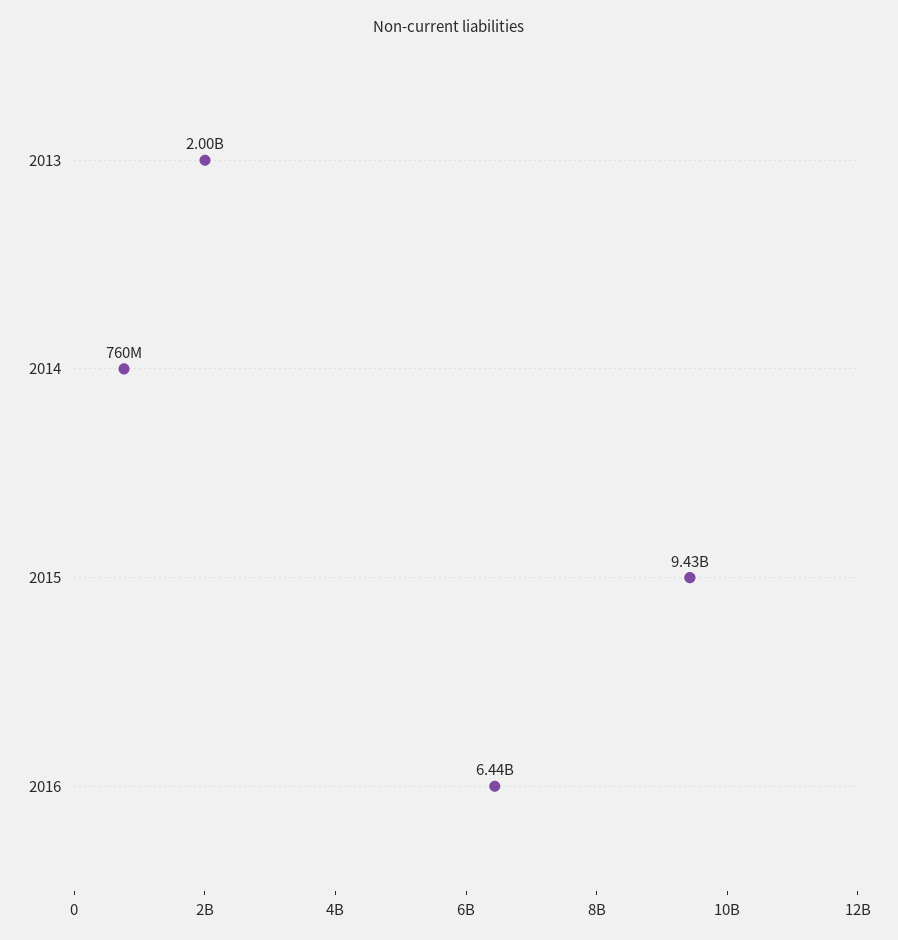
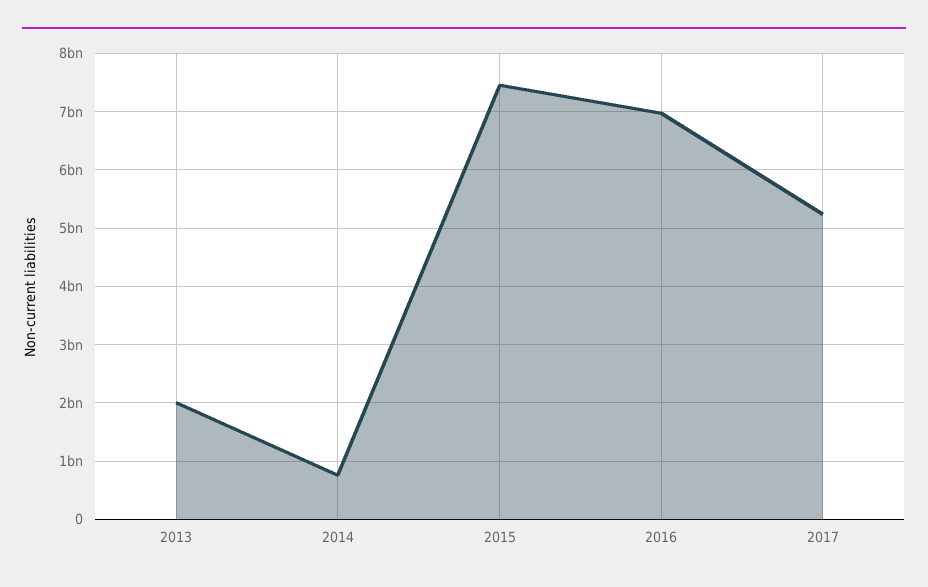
2015: 9430000000 -> 7400000000
2016: 6440000000 -> 7000000000
2017: none -> 5200000000

